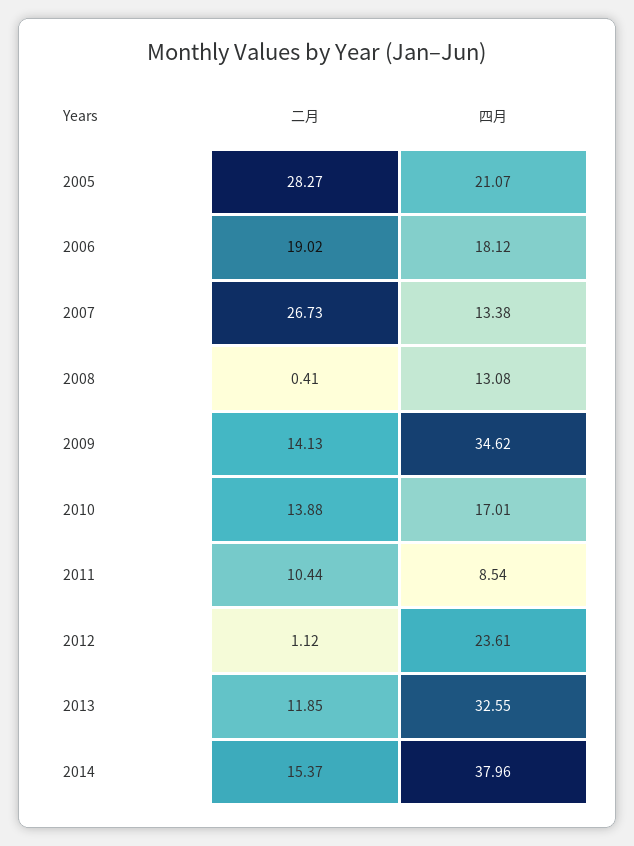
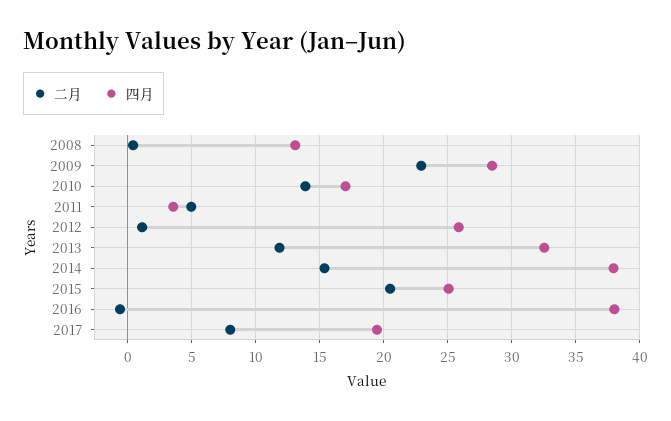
二月, 2005: 28.27 -> none
四月, 2005: 21.07 -> none
二月, 2006: 19.02 -> none
四月, 2006: 18.12 -> none
二月, 2007: 26.73 -> none
四月, 2007: 13.38 -> none
二月, 2009: 14.13 -> 23
四月, 2009: 34.62 -> 28.5
二月, 2011: 10.44 -> 5
四月, 2011: 8.54 -> 3.5
四月, 2012: 23.61 -> 26
二月, 2015: none -> 20.5
四月, 2015: none -> 25
二月, 2016: none -> -0.5
四月, 2016: none -> 38
二月, 2017: none -> 8
四月, 2017: none -> 19.5

